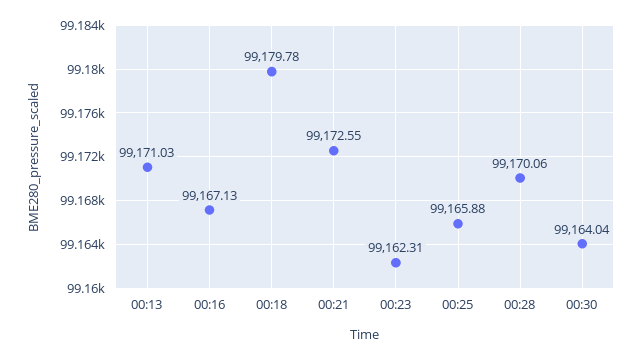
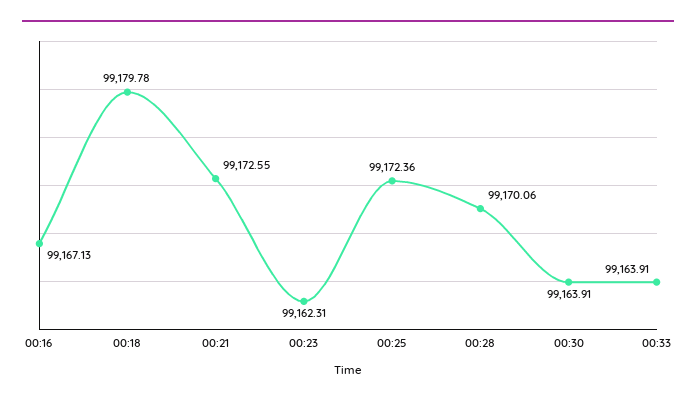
00:13: 99171.03 -> none
00:25: 99165.88 -> 99172.36
00:30: 99164.04 -> 99163.91
00:33: none -> 99163.91

